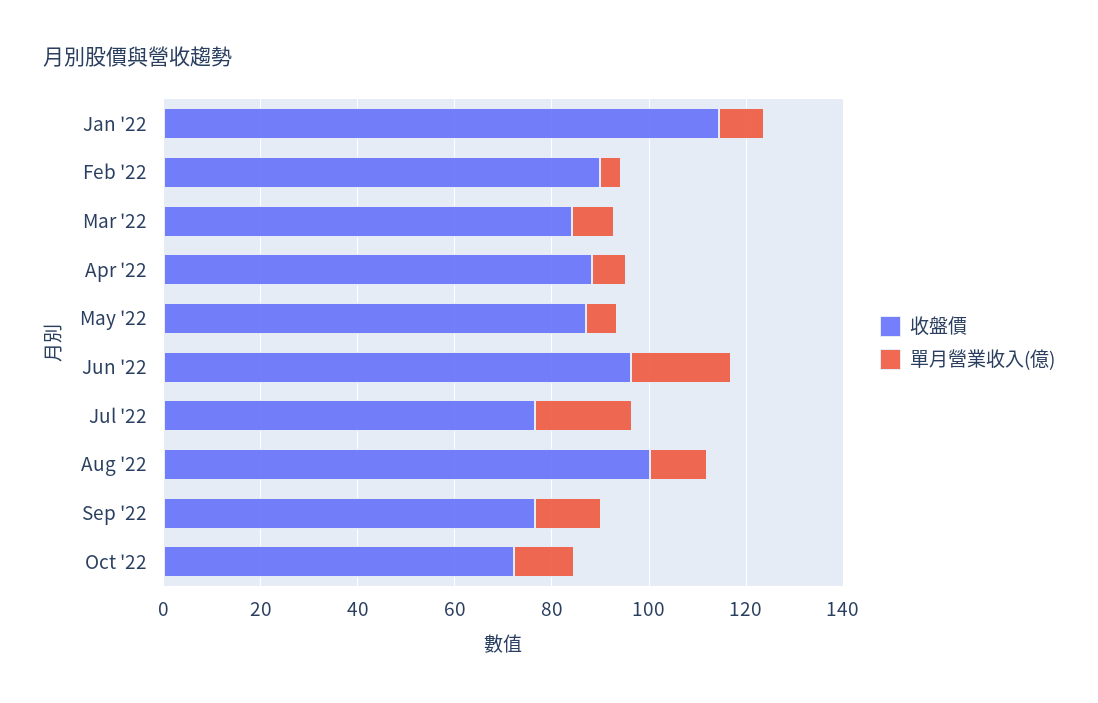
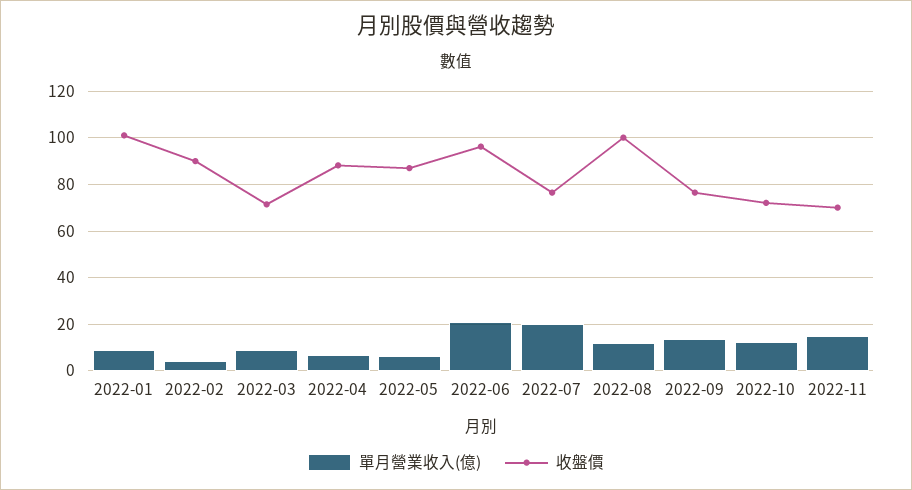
收盤價, Jan '22: 115 -> 100
收盤價, Mar '22: 85 -> 70
單月營業收入(億), 2022-11: none -> 15
收盤價, 2022-11: none -> 70

